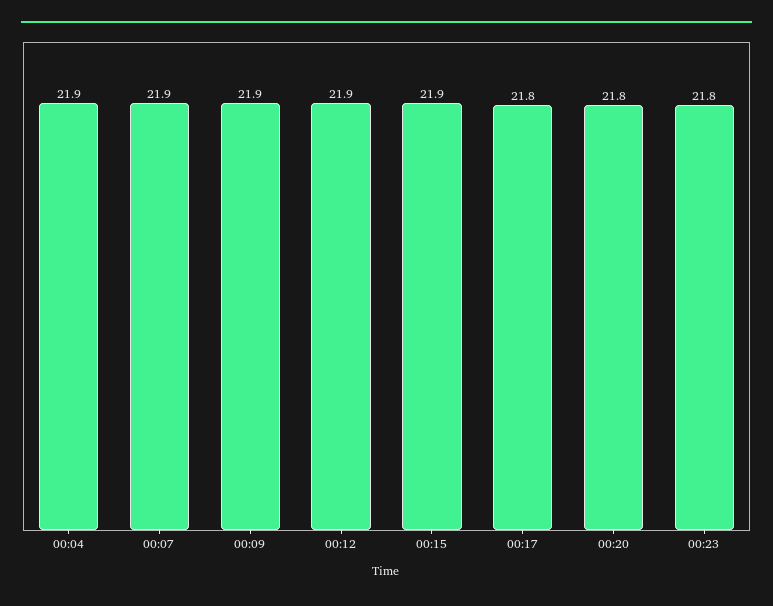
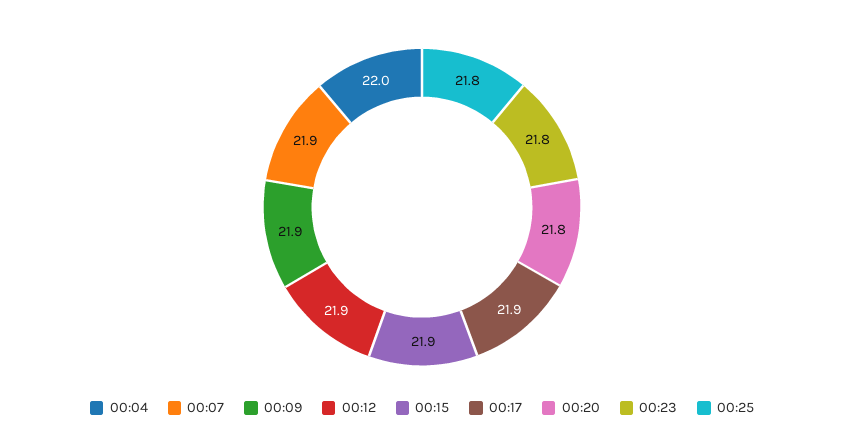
00:04: 21.9 -> 22
00:17: 21.8 -> 21.9
00:25: none -> 21.8

